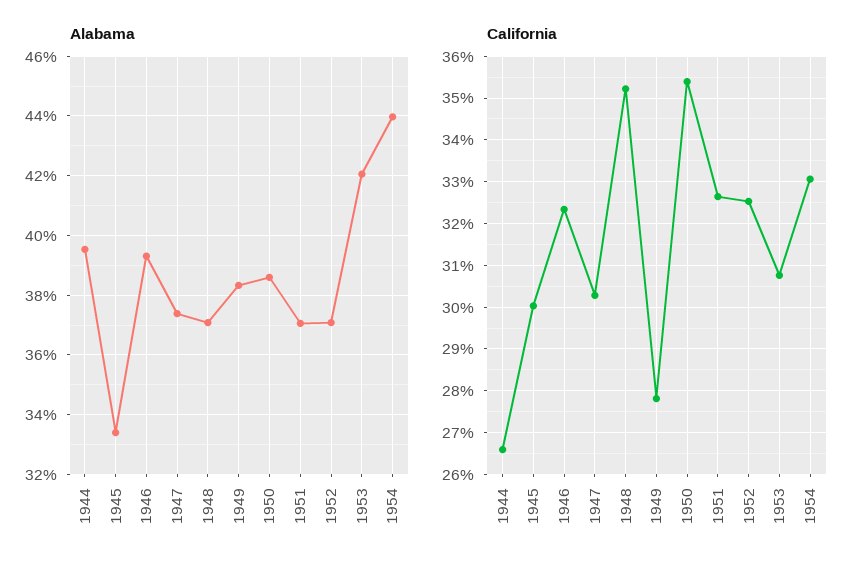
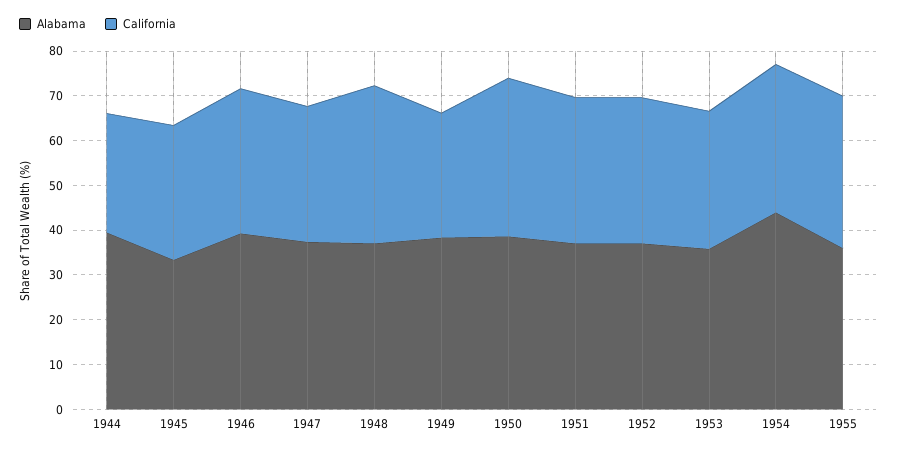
Alabama, 1953: 42 -> 36
Alabama, 1955: none -> 36
California, 1955: none -> 34

